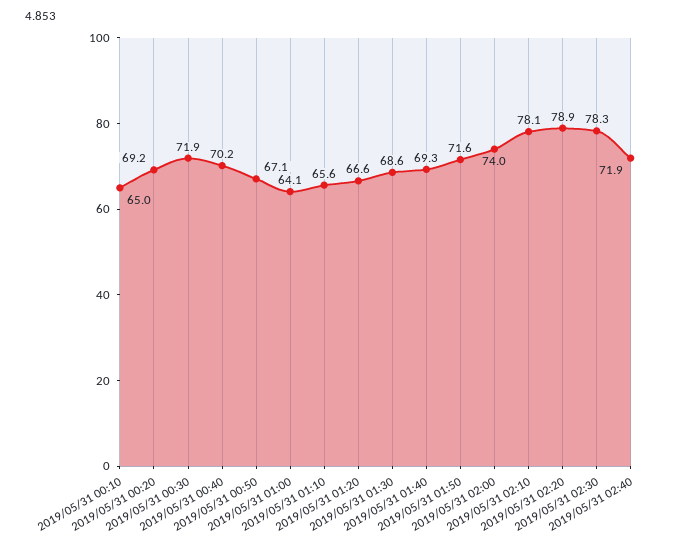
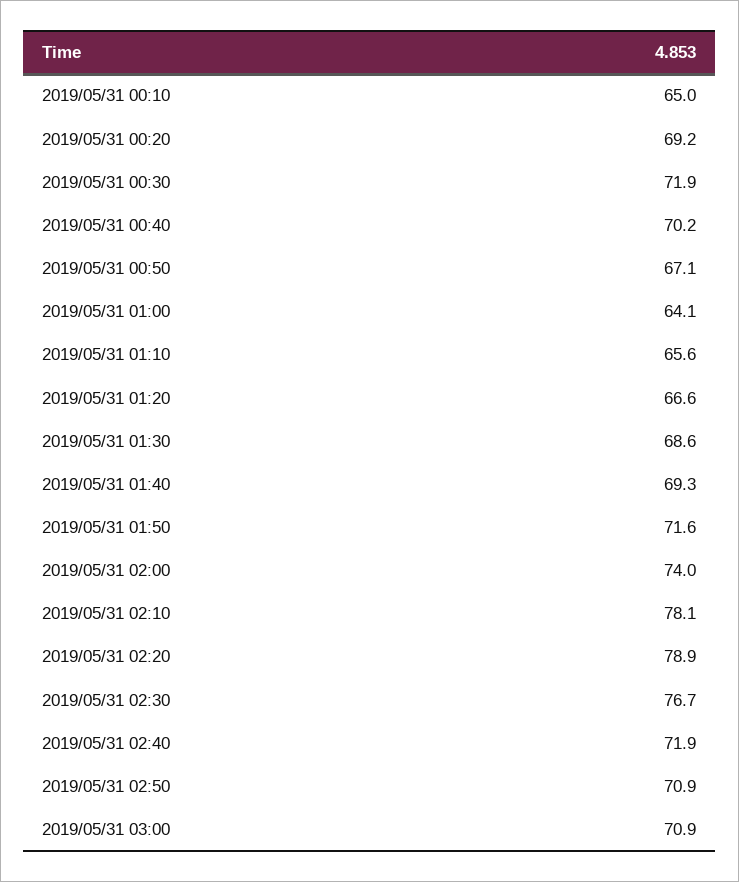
2019/05/31 02:30: 78.3 -> 76.7
2019/05/31 02:50: none -> 70.9
2019/05/31 03:00: none -> 70.9

